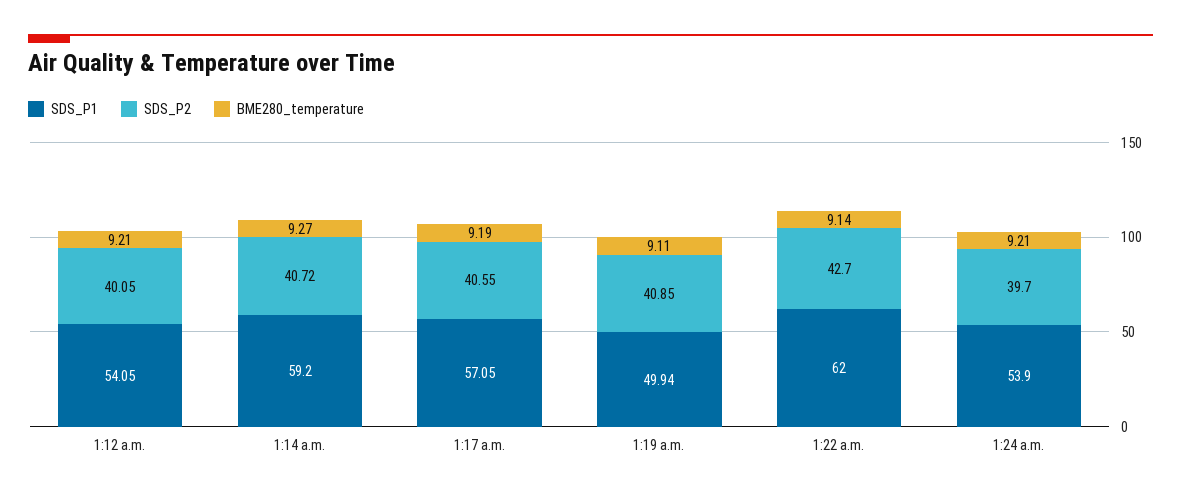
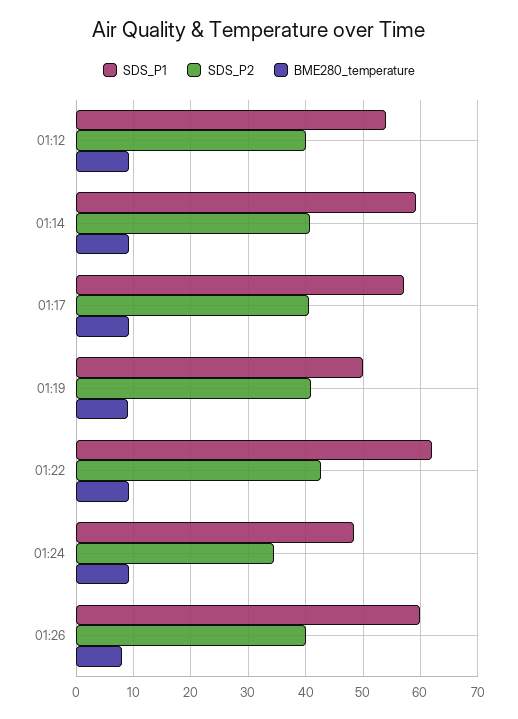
SDS_P1, 1:24 a.m.: 53.9 -> 48
SDS_P2, 1:24 a.m.: 39.7 -> 34
SDS_P1, 01:26: none -> 60
SDS_P2, 01:26: none -> 40
BME280_temperature, 01:26: none -> 8

